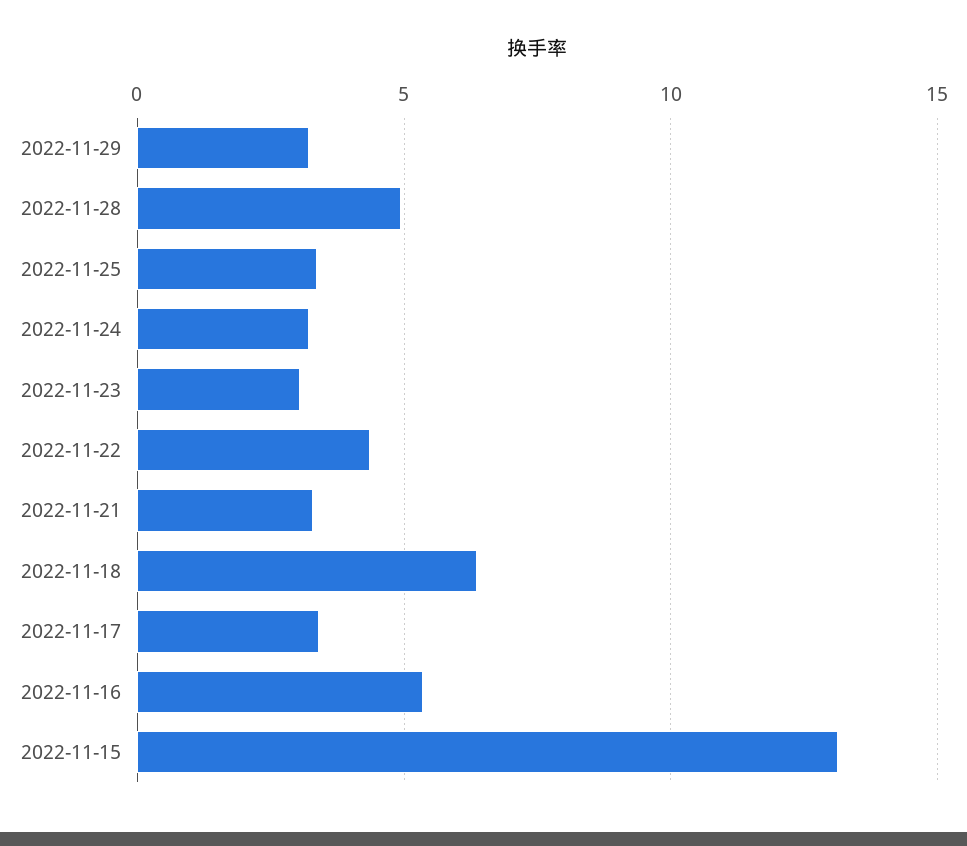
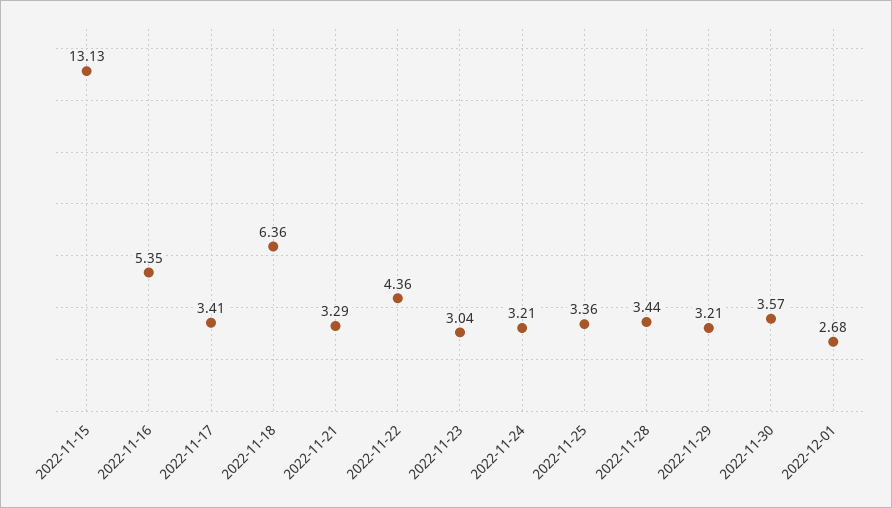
2022-11-28: 5 -> 3.44
2022-11-30: none -> 3.57
2022-12-01: none -> 2.68

